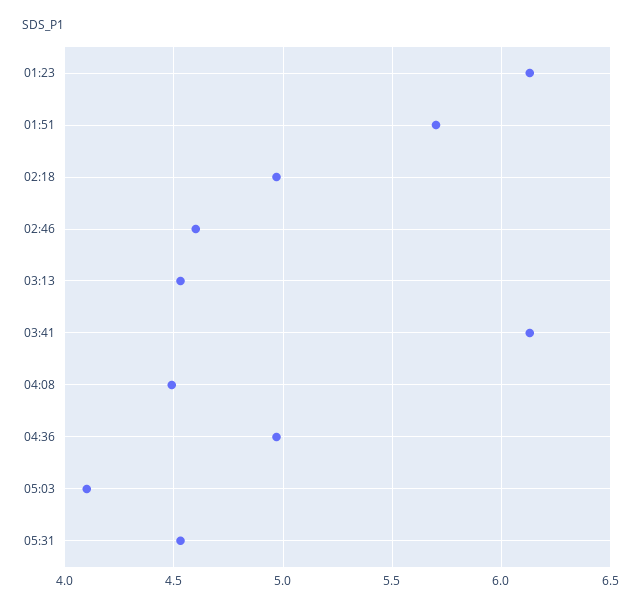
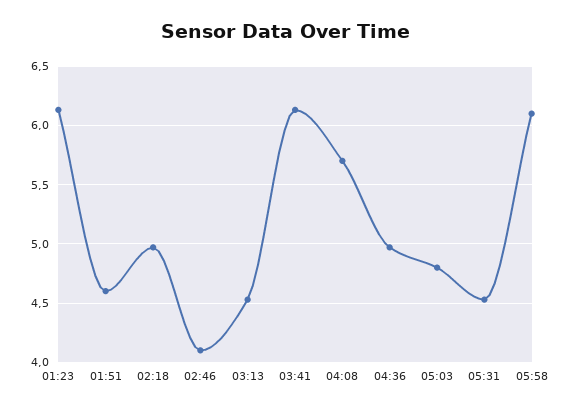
01:51: 5.7 -> 4.6
02:46: 4.6 -> 4.1
04:08: 4.5 -> 5.7
05:03: 4.1 -> 4.8
05:58: none -> 6.1

